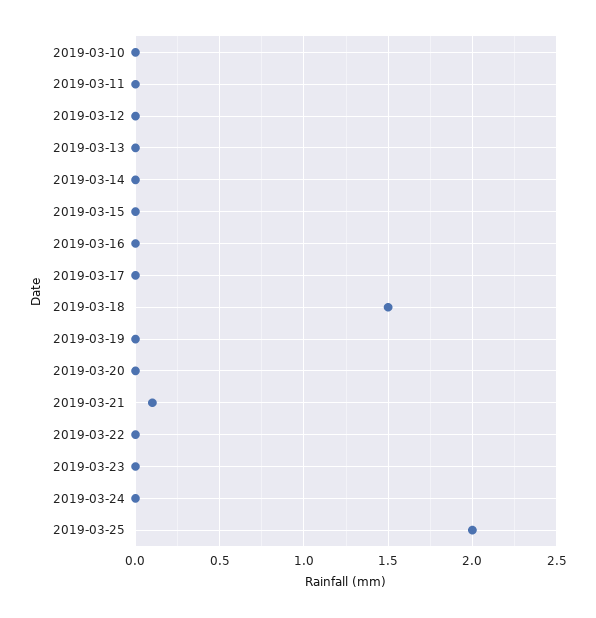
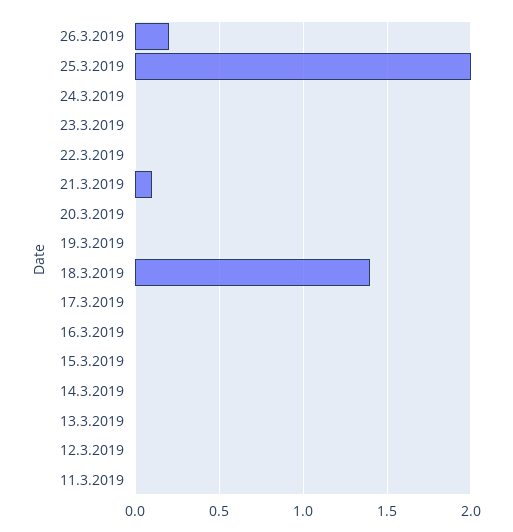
2019-03-10: 0 -> none
2019-03-18: 1.5 -> 1.4
26.3.2019: none -> 0.2

